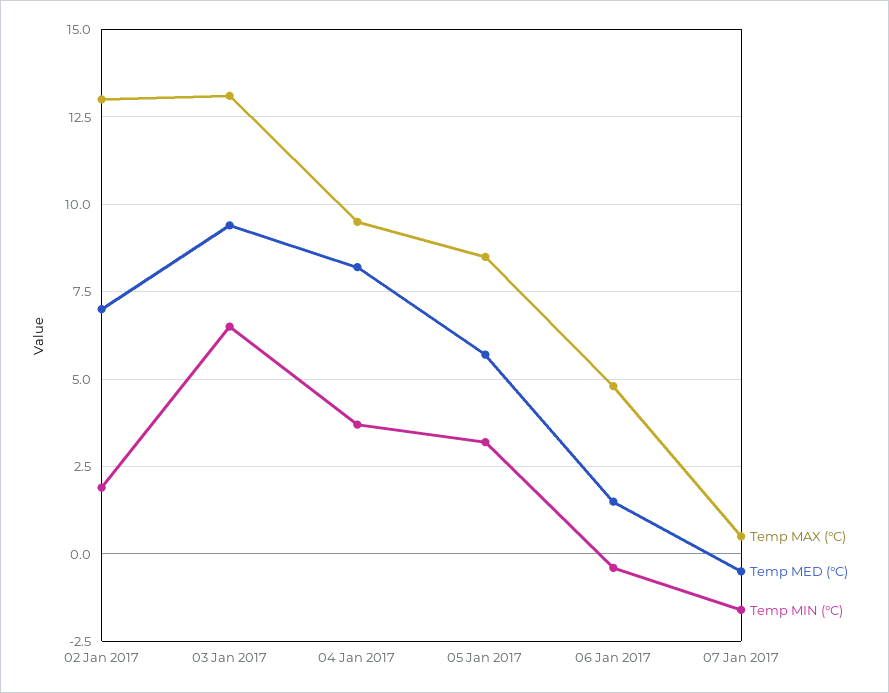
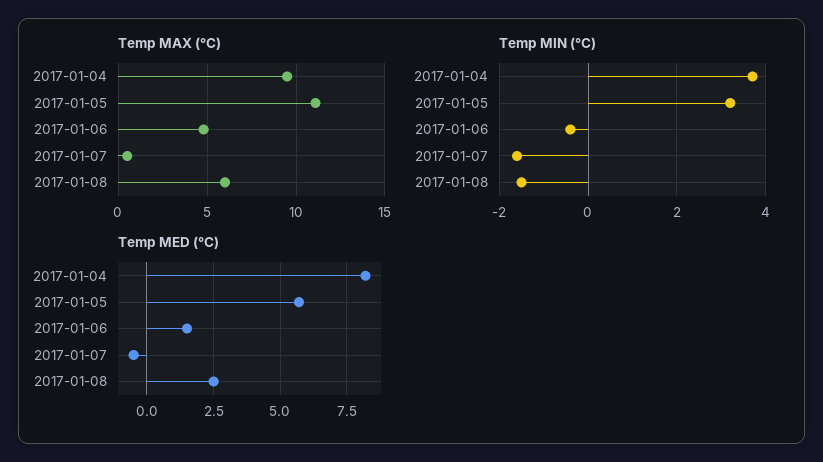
Temp MAX (°C), 02 Jan 2017: 13 -> none
Temp MED (°C), 02 Jan 2017: 7 -> none
Temp MIN (°C), 02 Jan 2017: 2 -> none
Temp MAX (°C), 03 Jan 2017: 13 -> none
Temp MED (°C), 03 Jan 2017: 9.5 -> none
Temp MIN (°C), 03 Jan 2017: 6.5 -> none
Temp MAX (°C), 05 Jan 2017: 8.5 -> 11
Temp MAX (°C), 2017-01-08: none -> 6
Temp MIN (°C), 2017-01-08: none -> -1.5
Temp MED (°C), 2017-01-08: none -> 2.5

